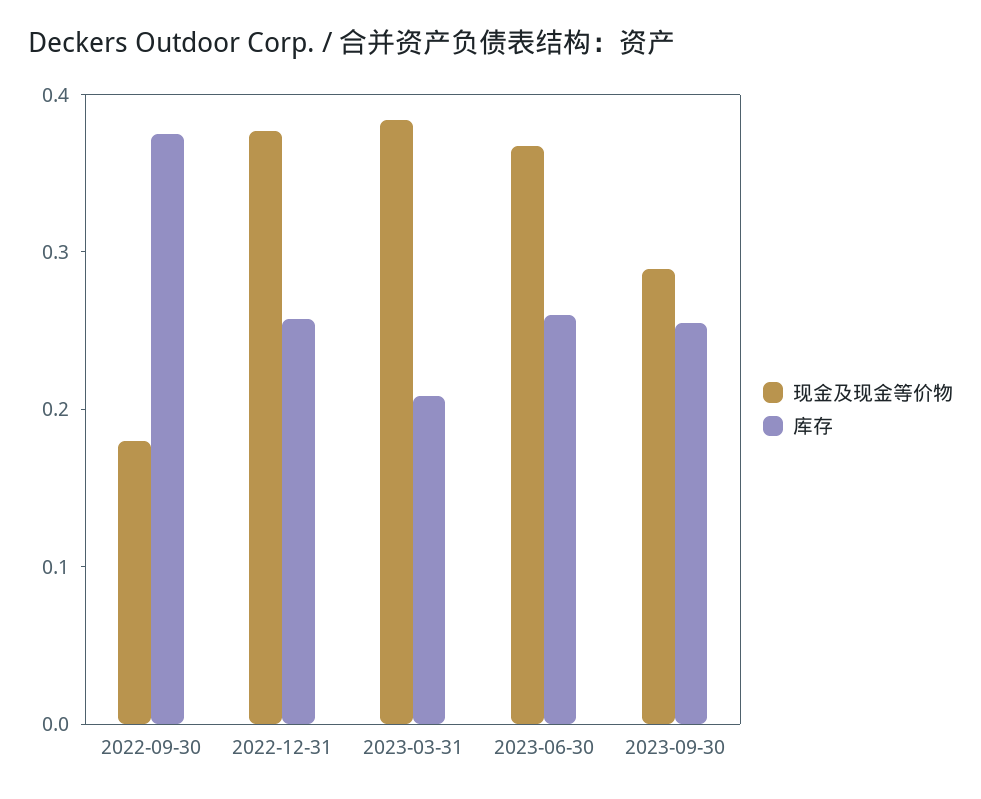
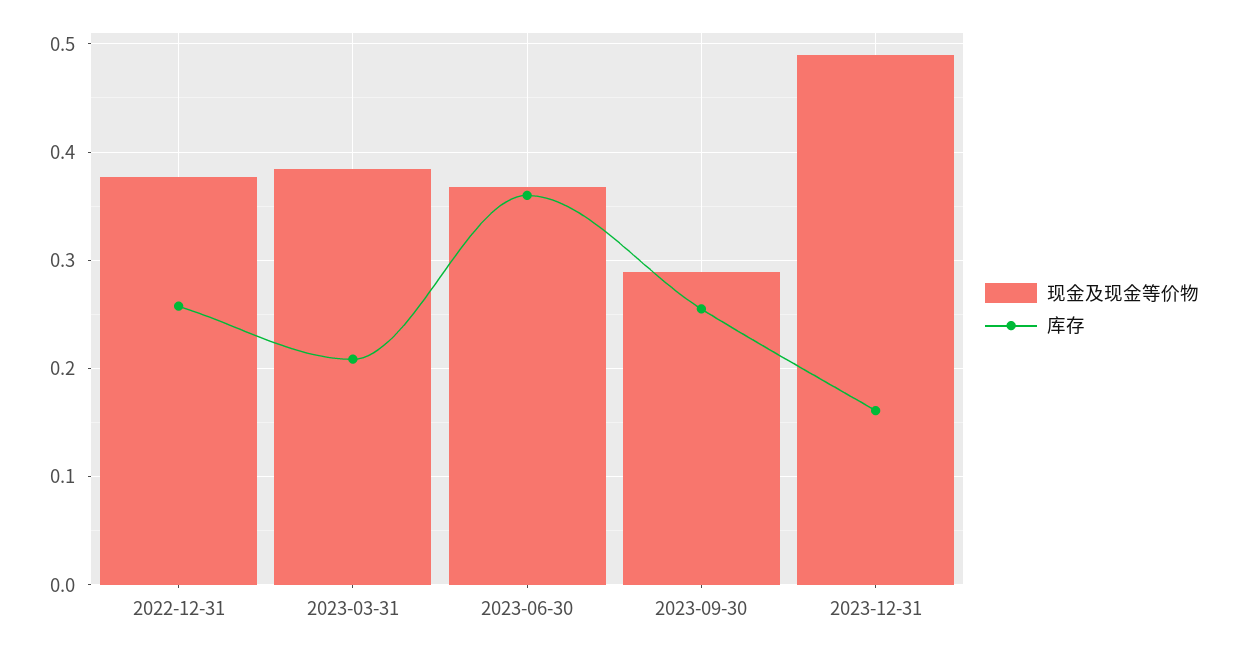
现金及现金等价物, 2022-09-30: 0.18 -> none
库存, 2022-09-30: 0.38 -> none
库存, 2023-06-30: 0.26 -> 0.36
现金及现金等价物, 2023-12-31: none -> 0.49
库存, 2023-12-31: none -> 0.16

